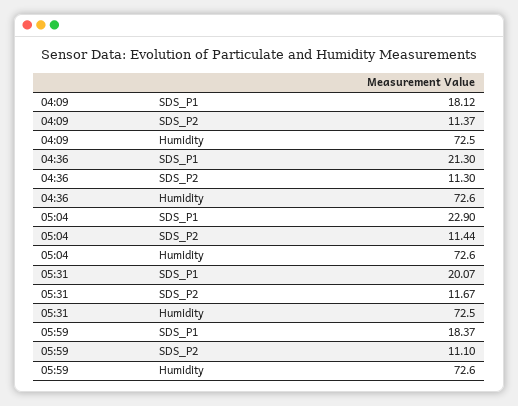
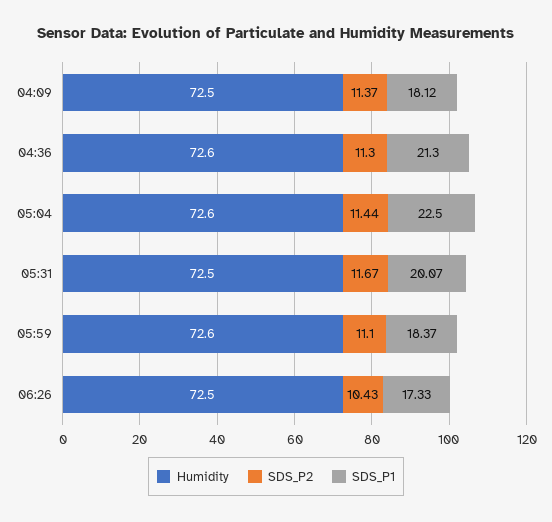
SDS_P1, 05:04: 22.9 -> 22.5
Humidity, 06:26: none -> 72.5
SDS_P2, 06:26: none -> 10.43
SDS_P1, 06:26: none -> 17.33

